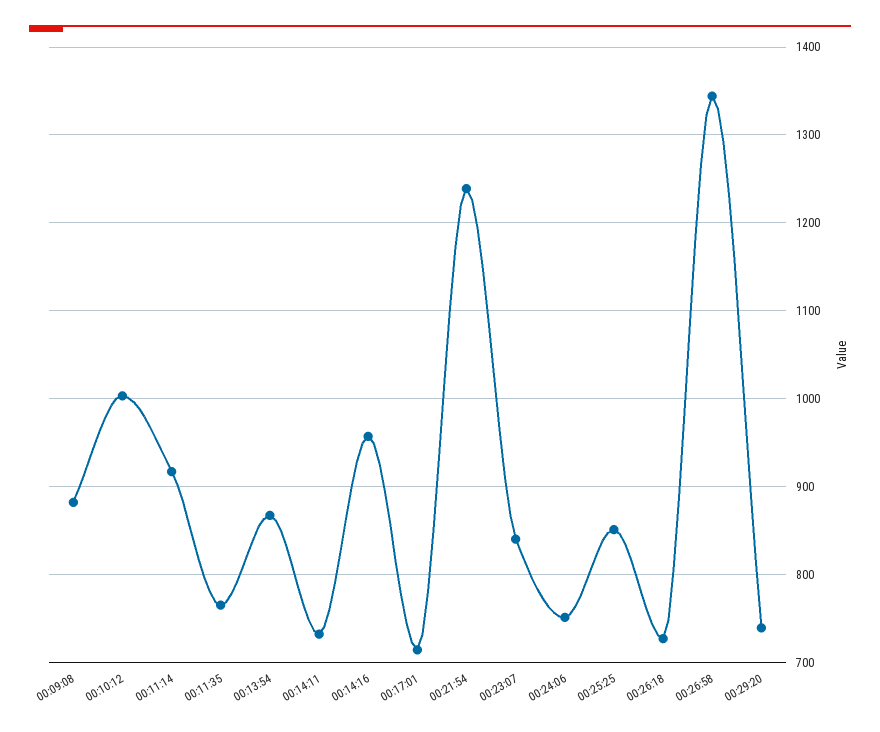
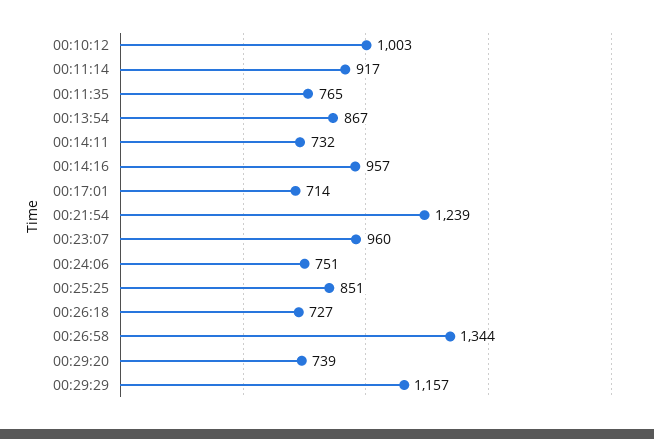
00:09:08: 880 -> none
00:23:07: 840 -> 960
00:29:29: none -> 1157

